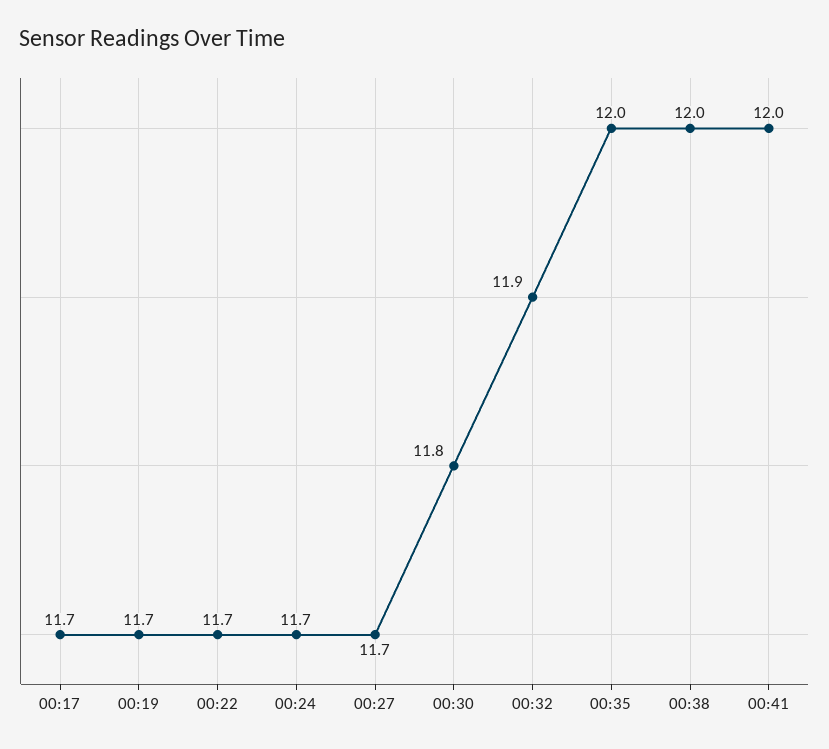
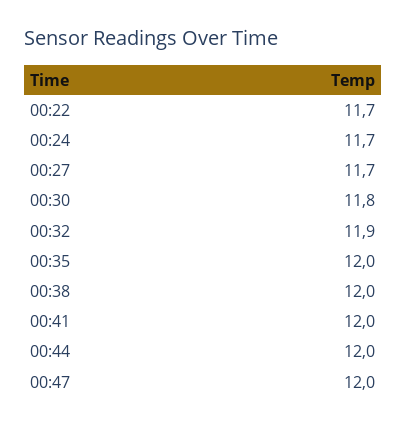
00:17: 11.7 -> none
00:19: 11.7 -> none
00:44: none -> 12
00:47: none -> 12

